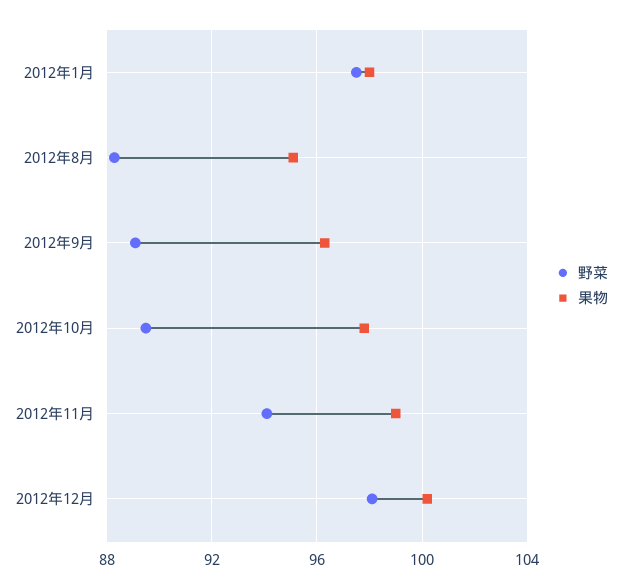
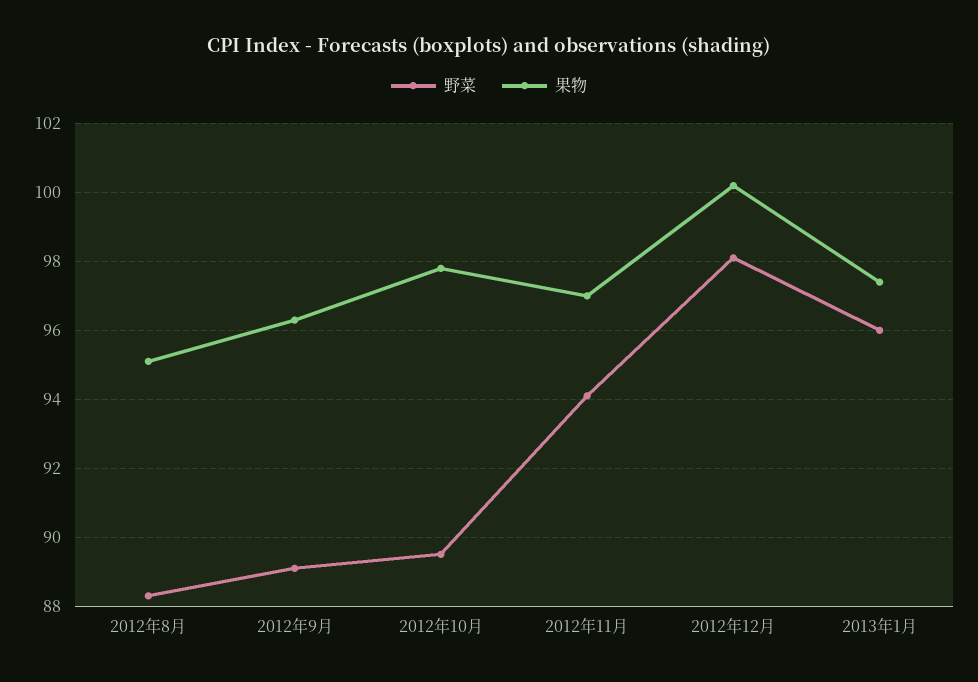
野菜, 2012年1月: 97.5 -> none
果物, 2012年1月: 98 -> none
果物, 2012年11月: 99 -> 97
野菜, 2013年1月: none -> 96
果物, 2013年1月: none -> 97.5

